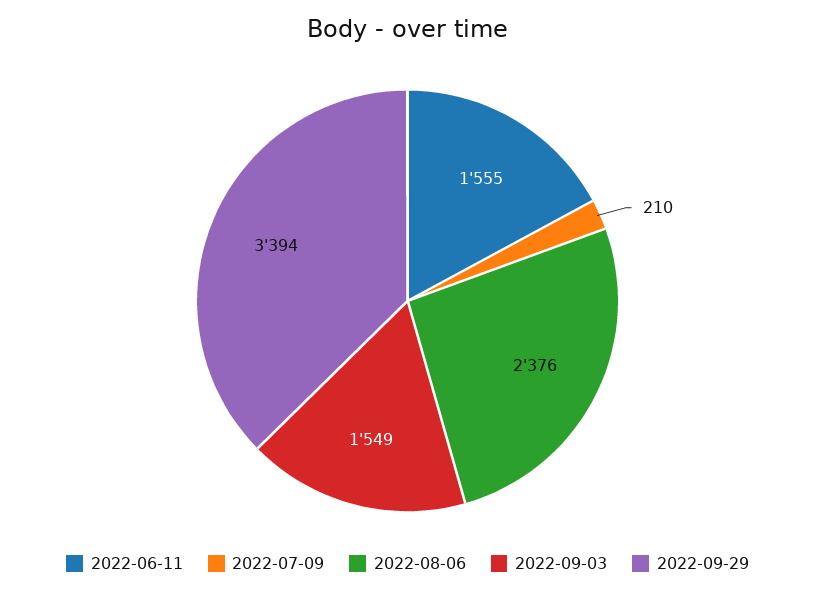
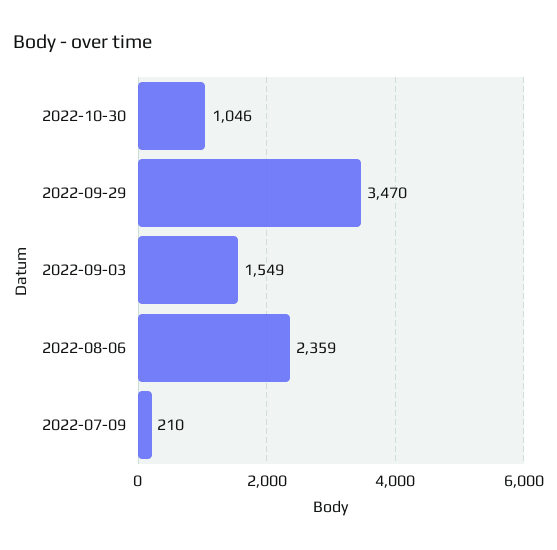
2022-06-11: 1555 -> none
2022-08-06: 2376 -> 2359
2022-09-29: 3394 -> 3470
2022-10-30: none -> 1046

